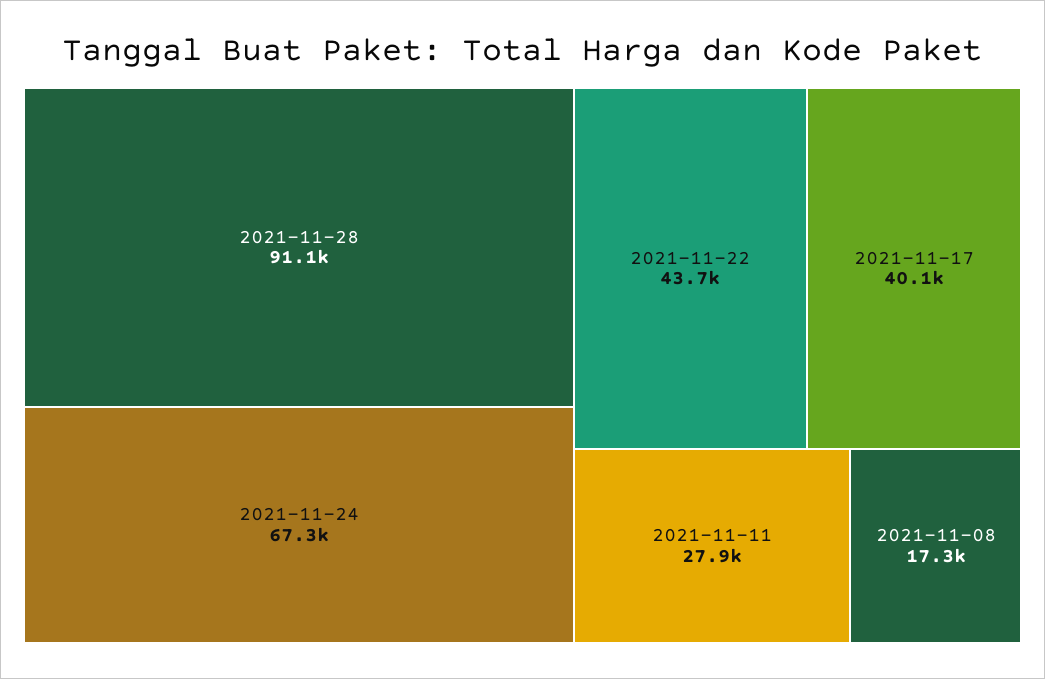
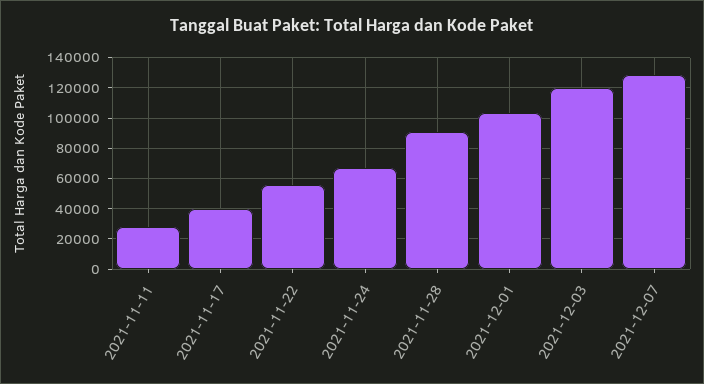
2021-11-22: 43700 -> 55000
2021-11-08: 17300 -> none
2021-12-01: none -> 105000
2021-12-03: none -> 120000
2021-12-07: none -> 130000

